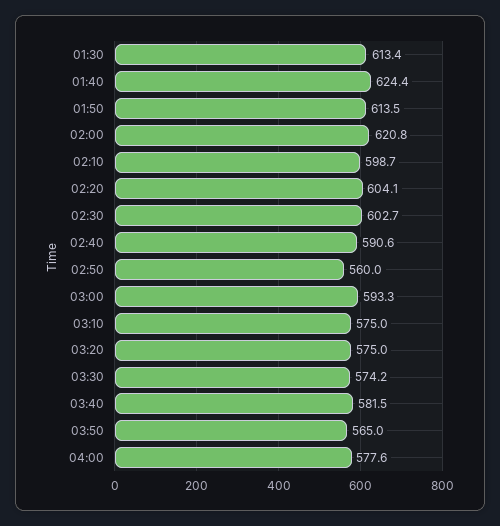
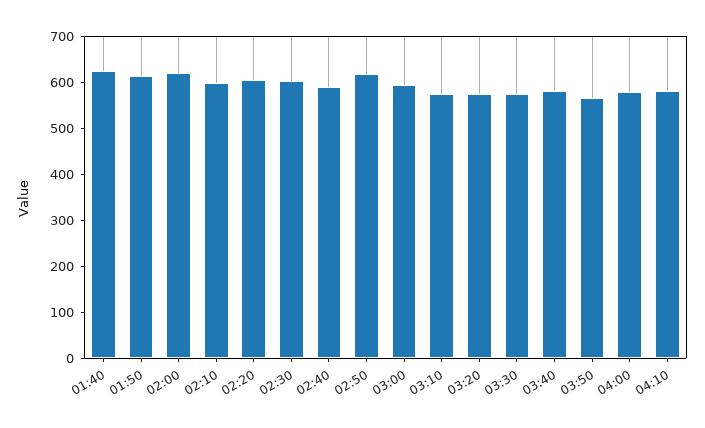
01:30: 613.4 -> none
02:50: 560 -> 620
04:10: none -> 580

